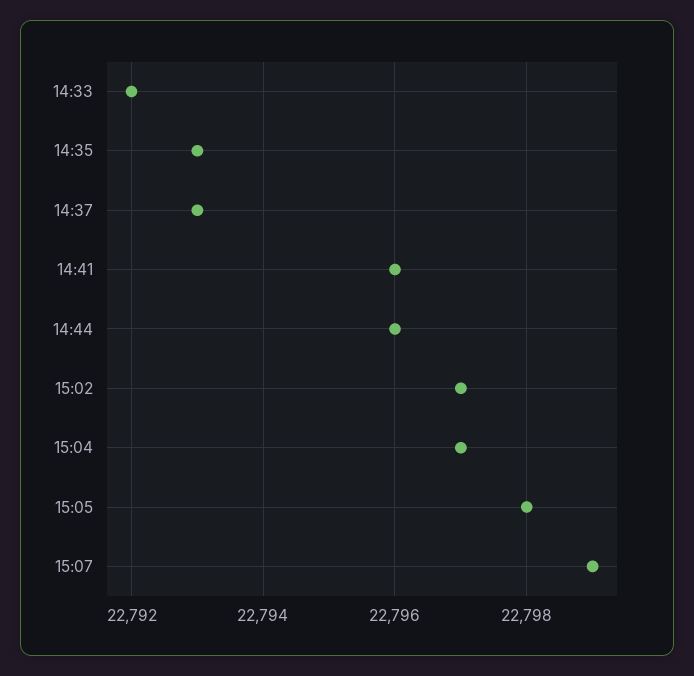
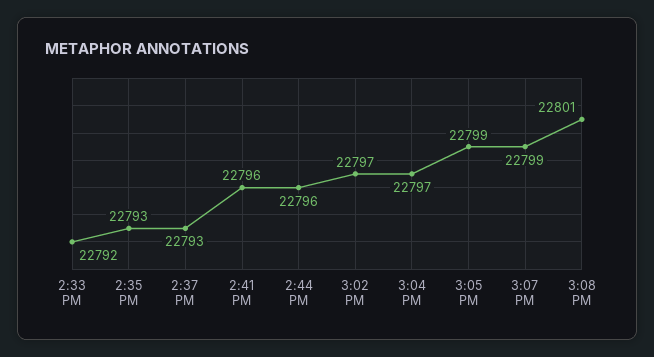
15:05: 22798 -> 22799
3:08 PM: none -> 22801

